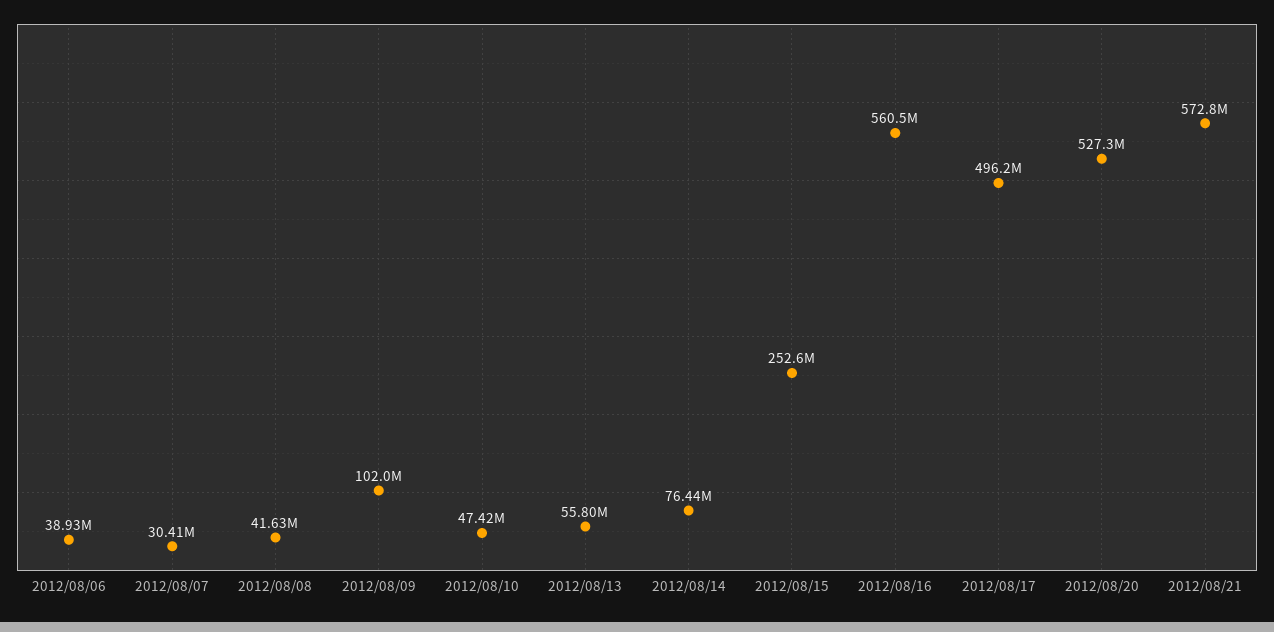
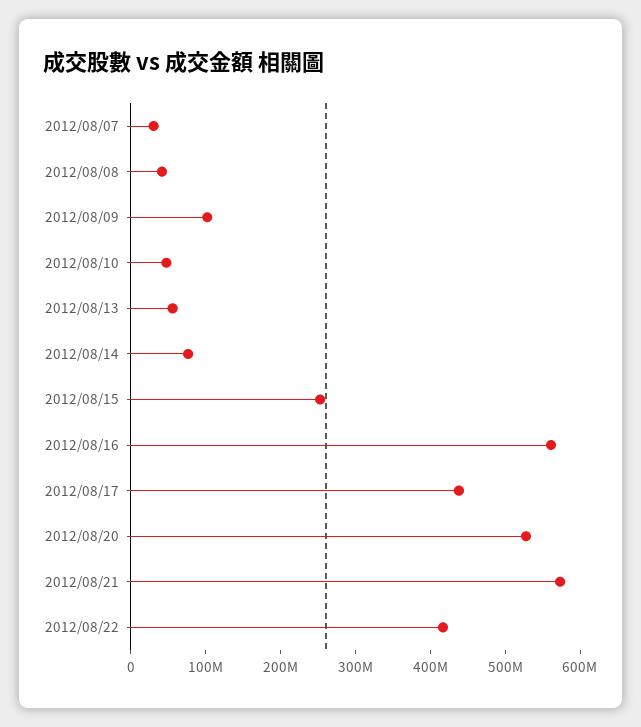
2012/08/06: 38930000 -> none
2012/08/17: 496200000 -> 440000000
2012/08/22: none -> 420000000

